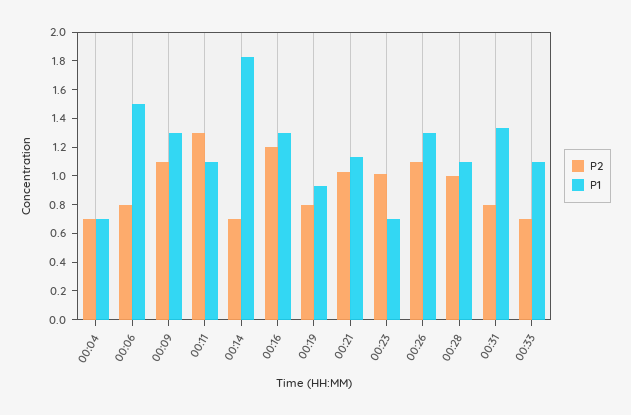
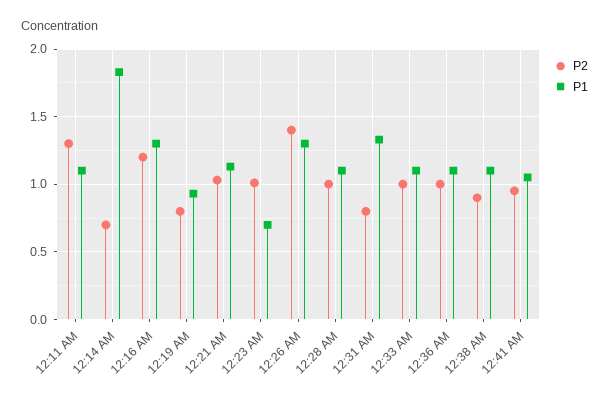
P2, 00:04: 0.7 -> none
P1, 00:04: 0.7 -> none
P2, 00:06: 0.8 -> none
P1, 00:06: 1.5 -> none
P2, 00:09: 1.1 -> none
P1, 00:09: 1.3 -> none
P2, 00:26: 1.1 -> 1.4
P2, 00:33: 0.7 -> 1
P2, 12:36 AM: none -> 1
P1, 12:36 AM: none -> 1.1
P2, 12:38 AM: none -> 0.9
P1, 12:38 AM: none -> 1.1
P2, 12:41 AM: none -> 0.95
P1, 12:41 AM: none -> 1.05

